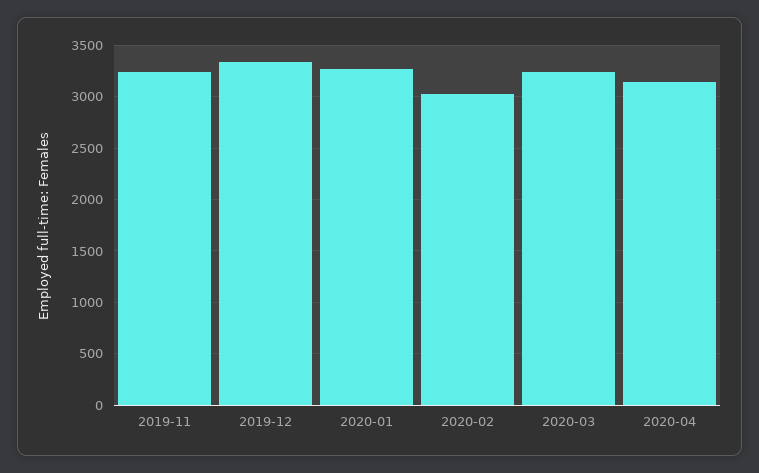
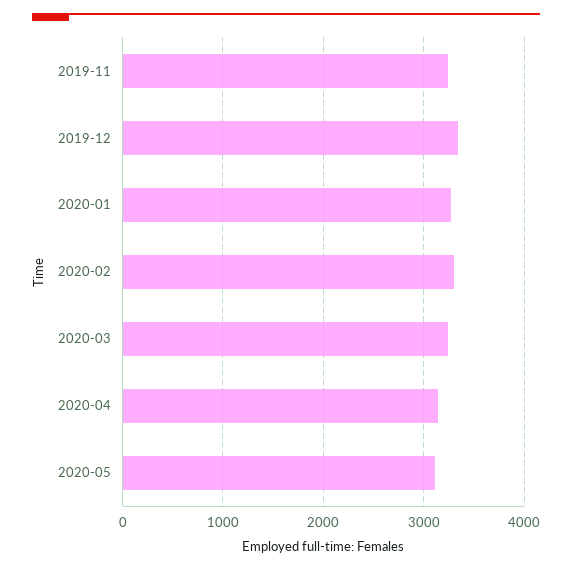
2020-02: 3000 -> 3300
2020-05: none -> 3100

